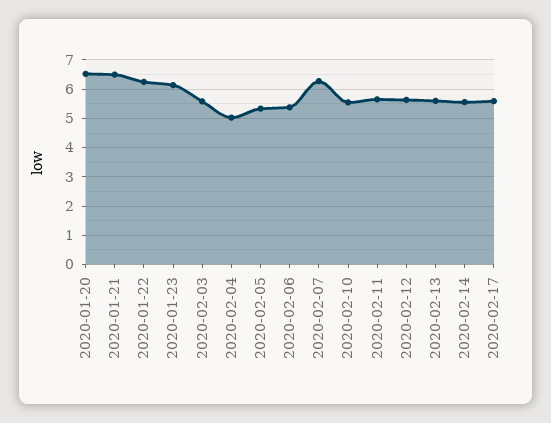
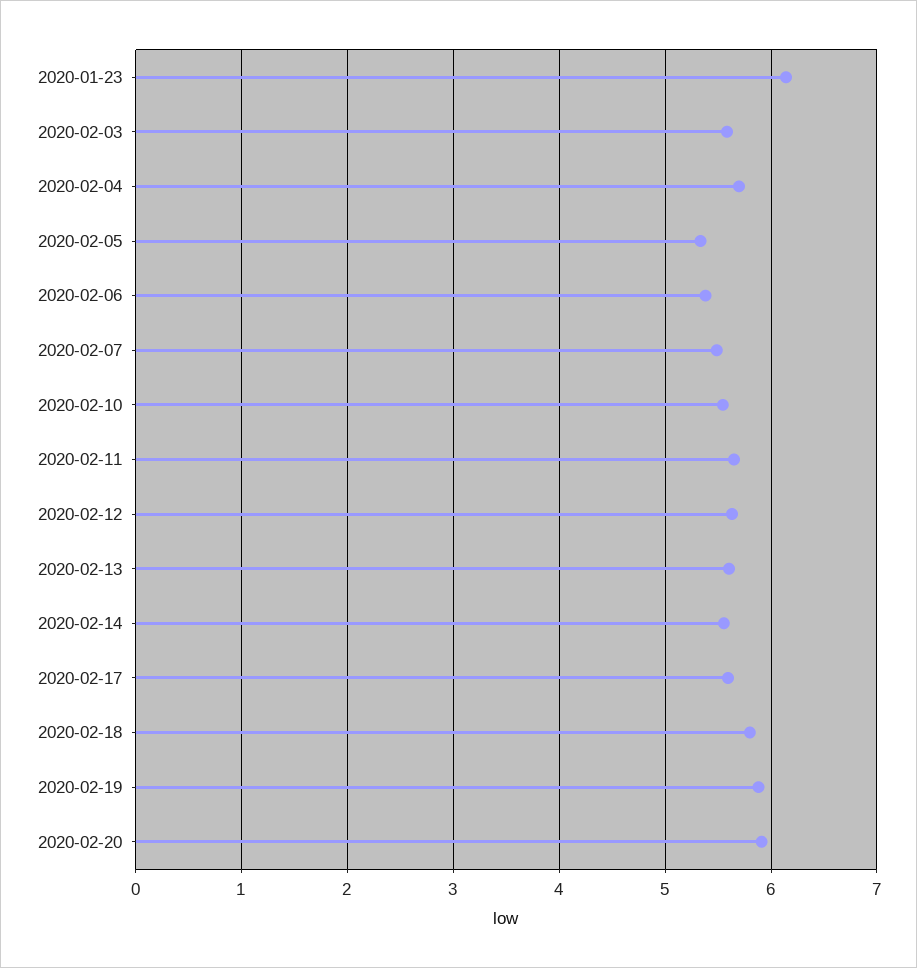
2020-01-20: 6.5 -> none
2020-01-21: 6.5 -> none
2020-01-22: 6.25 -> none
2020-02-04: 5 -> 5.7
2020-02-07: 6.25 -> 5.5
2020-02-18: none -> 5.8
2020-02-19: none -> 5.9
2020-02-20: none -> 5.9

